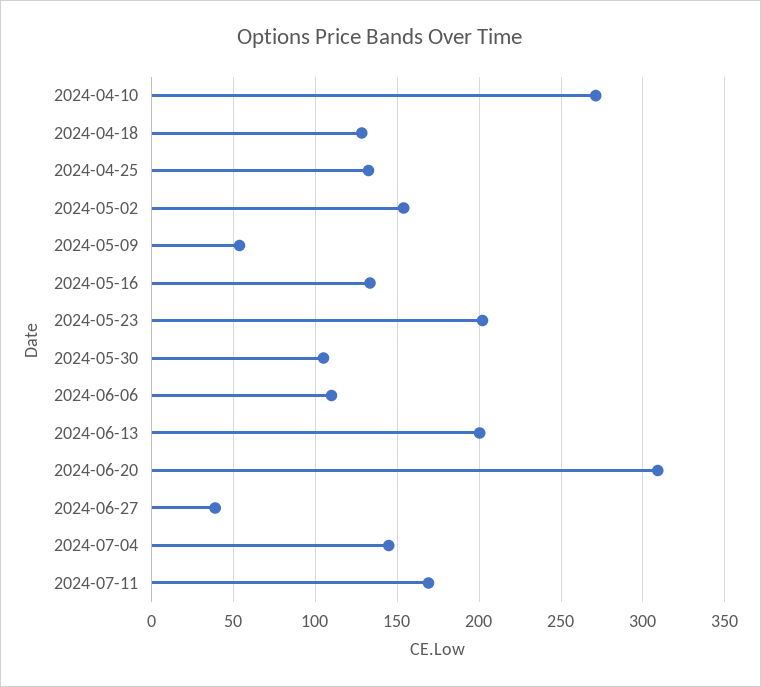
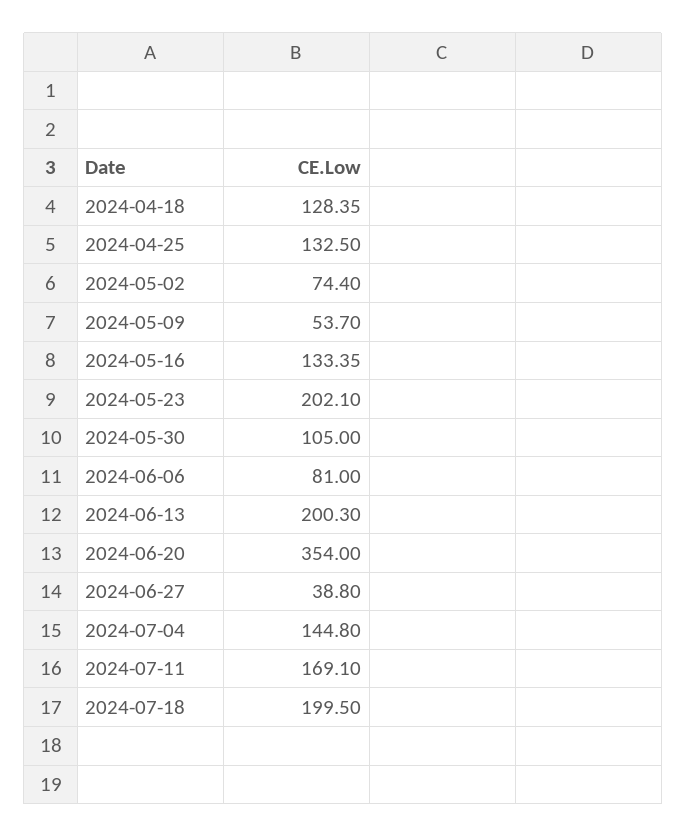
2024-04-10: 270 -> none
2024-05-02: 155 -> 74.4
2024-06-06: 110 -> 81
2024-06-20: 310 -> 354
2024-07-18: none -> 199.5

